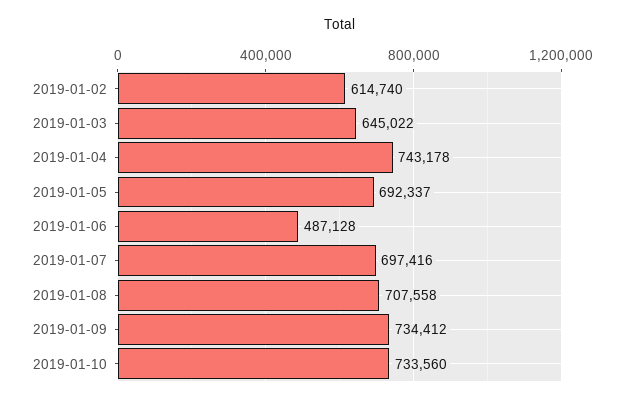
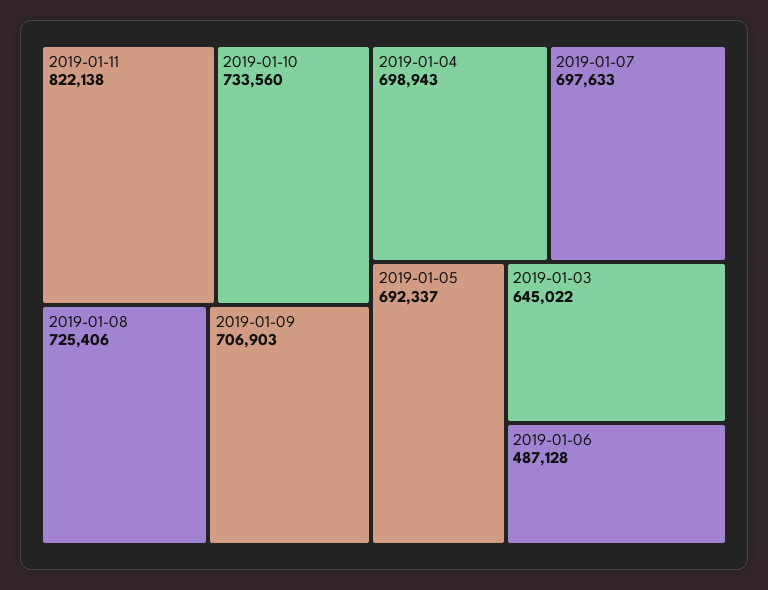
2019-01-02: 614740 -> none
2019-01-04: 743178 -> 698943
2019-01-07: 697416 -> 697633
2019-01-08: 707558 -> 725406
2019-01-09: 734412 -> 706903
2019-01-11: none -> 822138

